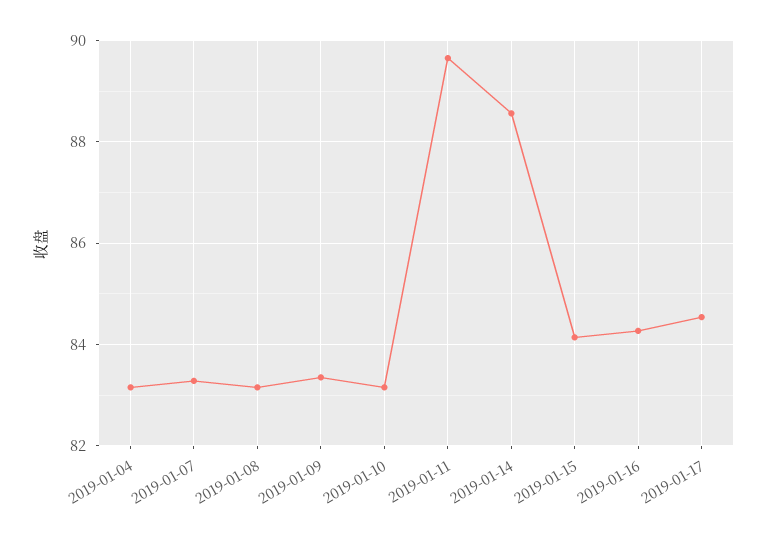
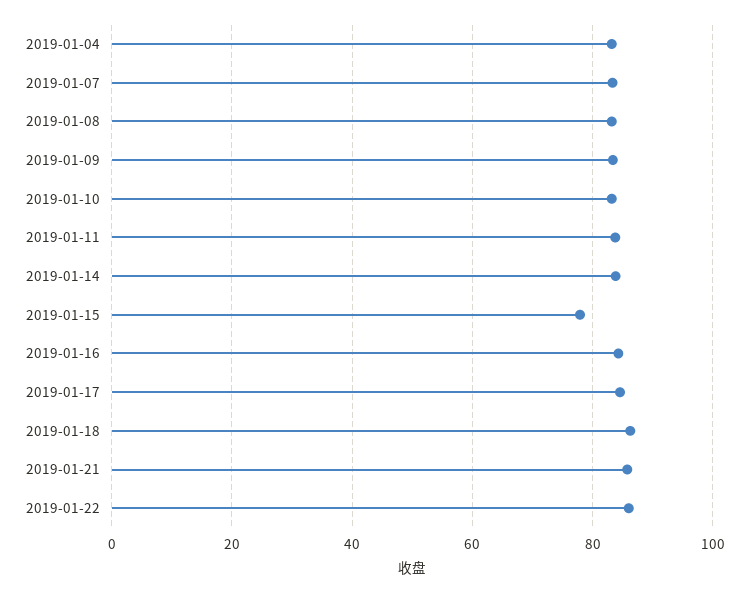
2019-01-11: 89.6 -> 84
2019-01-14: 88.6 -> 84
2019-01-15: 84.2 -> 78
2019-01-18: none -> 86
2019-01-21: none -> 86
2019-01-22: none -> 86

